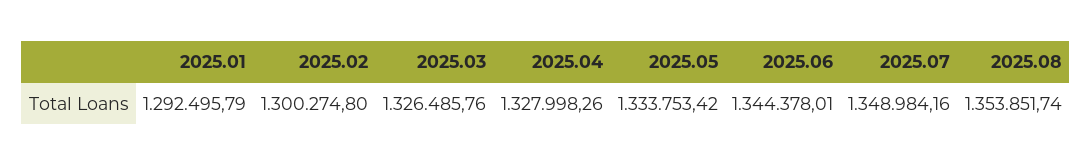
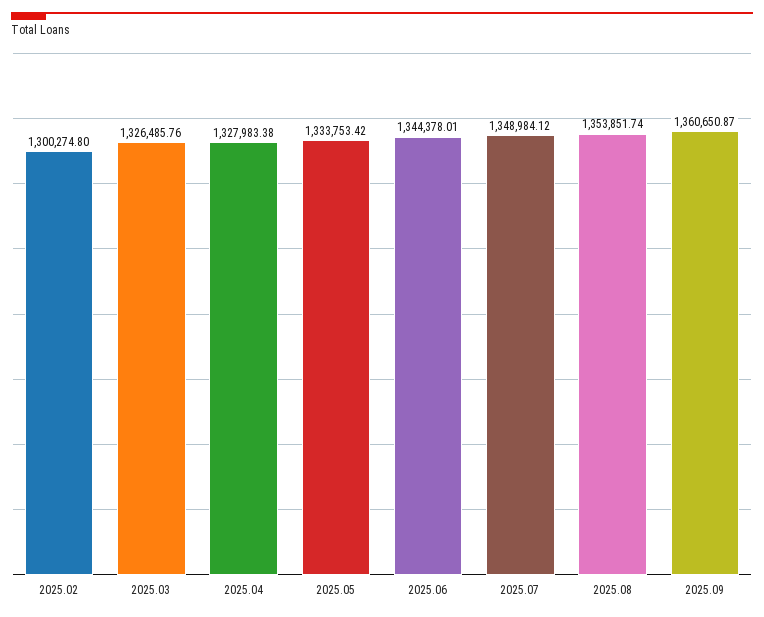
2025.01: 1292495.79 -> none
2025.04: 1327998.26 -> 1327983.38
2025.07: 1348984.16 -> 1348984.12
2025.09: none -> 1360650.87

